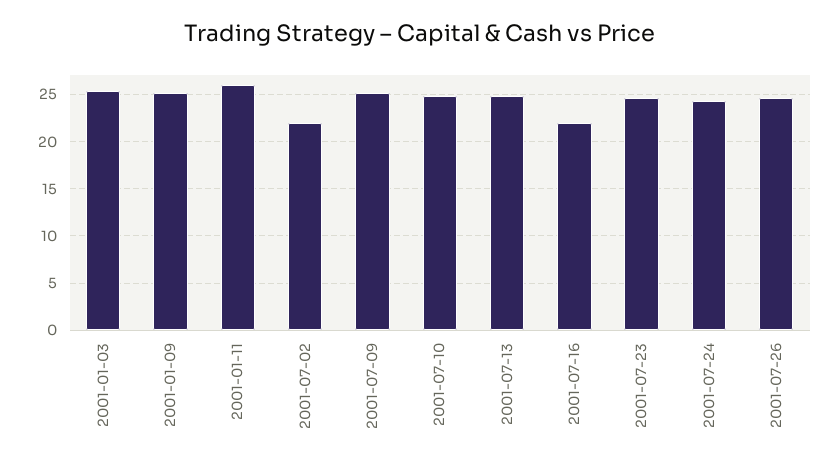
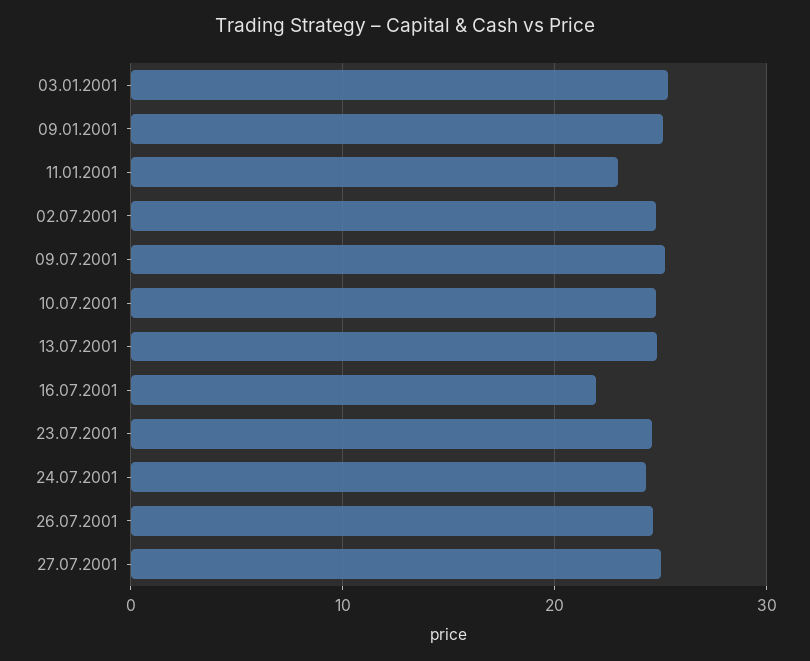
2001-01-11: 26 -> 23
2001-07-02: 22 -> 25
27.07.2001: none -> 25

